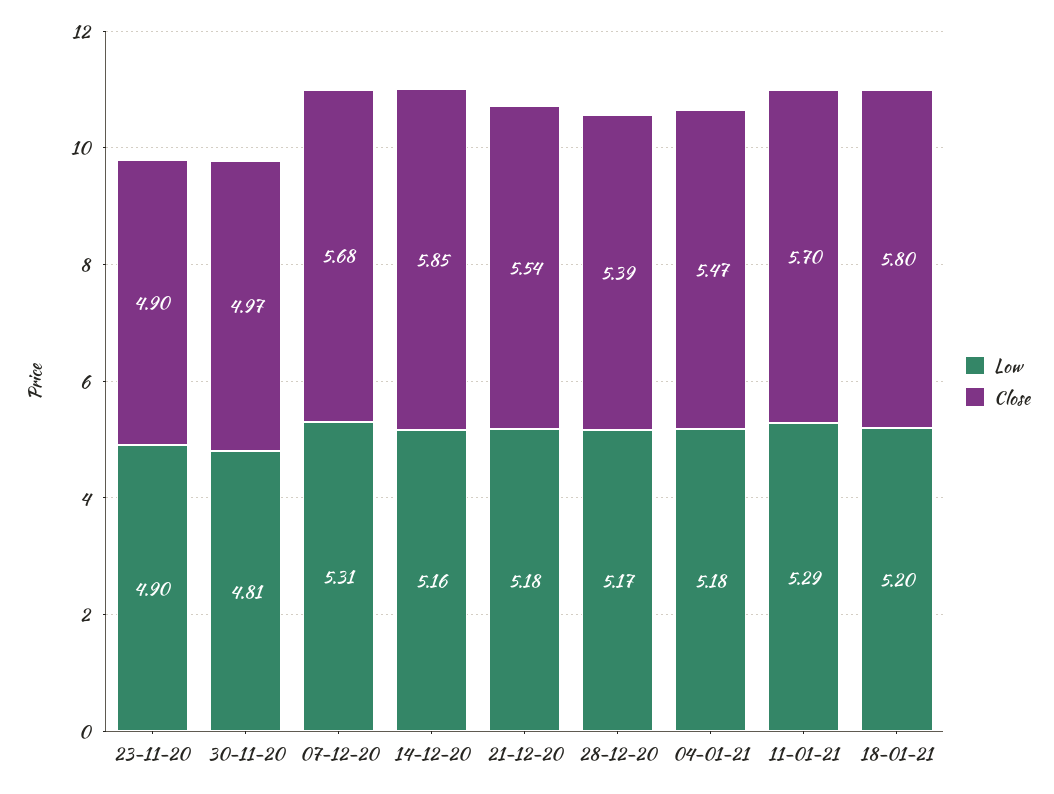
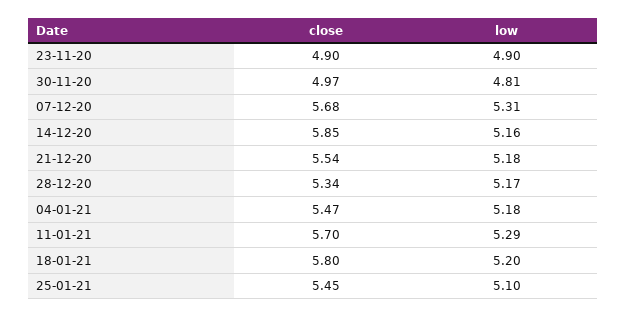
Close, 28-12-20: 5.39 -> 5.34
Close, 25-01-21: none -> 5.45
Low, 25-01-21: none -> 5.1

